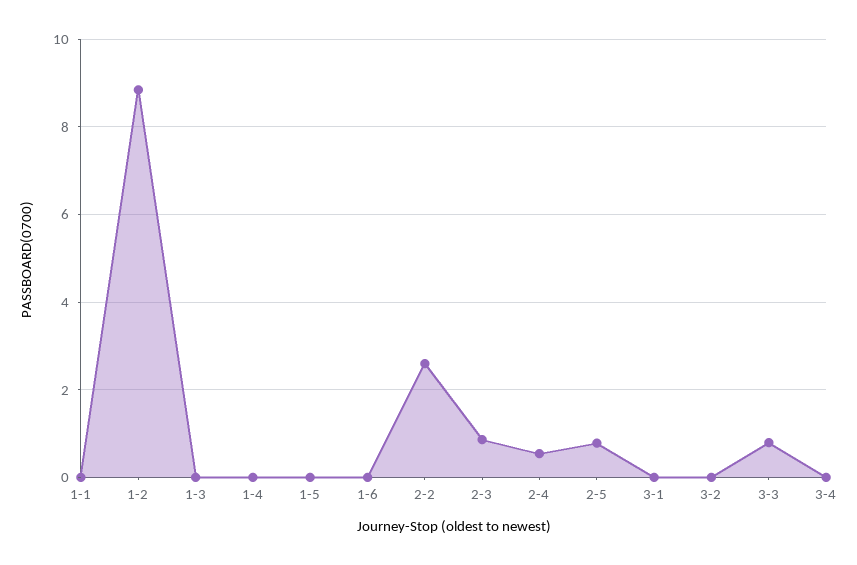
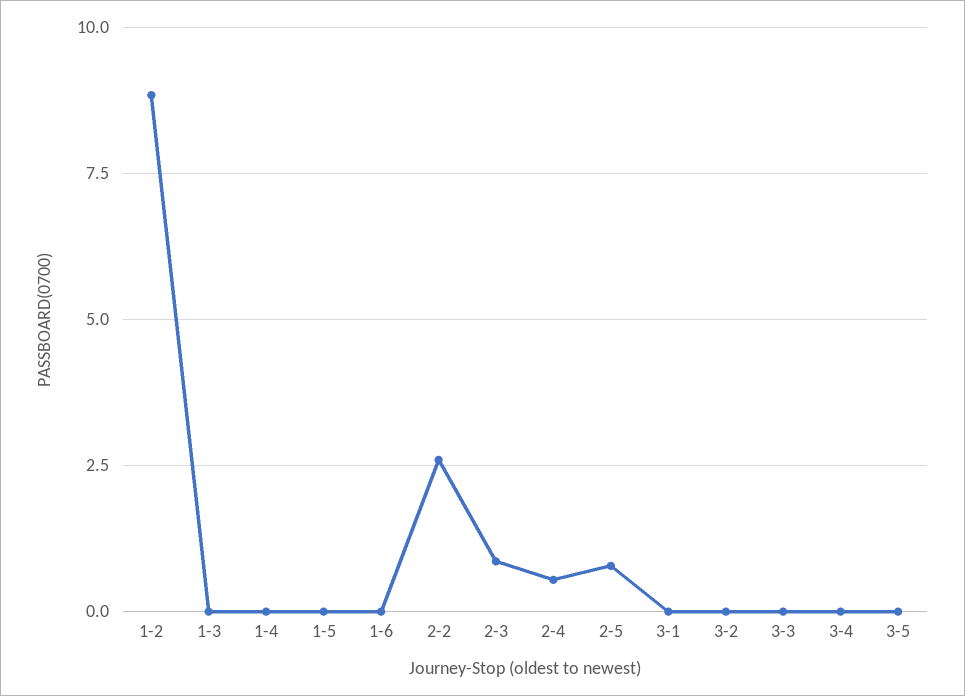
1-1: 0 -> none
3-3: 0.8 -> 0
3-5: none -> 0

